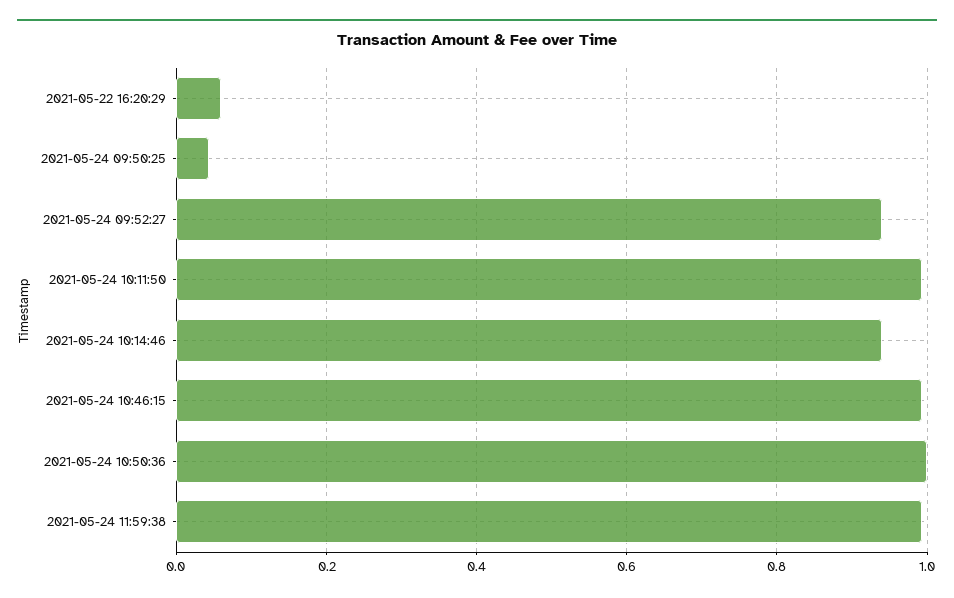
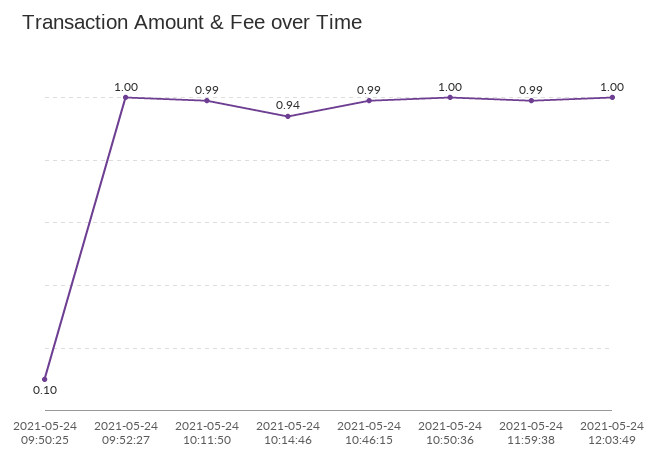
2021-05-22 16:20:29: 0.06 -> none
2021-05-24 09:50:25: 0.04 -> 0.1
2021-05-24 09:52:27: 0.94 -> 1
2021-05-24 12:03:49: none -> 1

